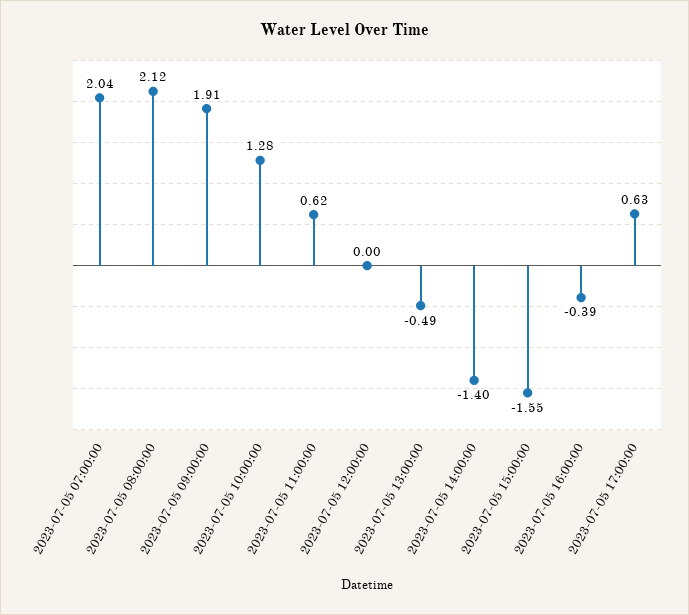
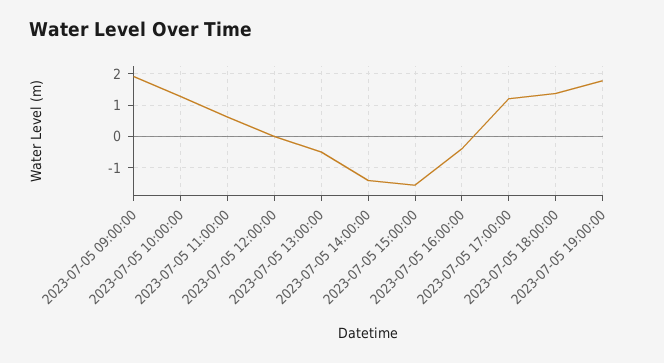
2023-07-05 07:00:00: 2.04 -> none
2023-07-05 08:00:00: 2.12 -> none
2023-07-05 17:00:00: 0.63 -> 1.2
2023-07-05 18:00:00: none -> 1.4
2023-07-05 19:00:00: none -> 1.8

